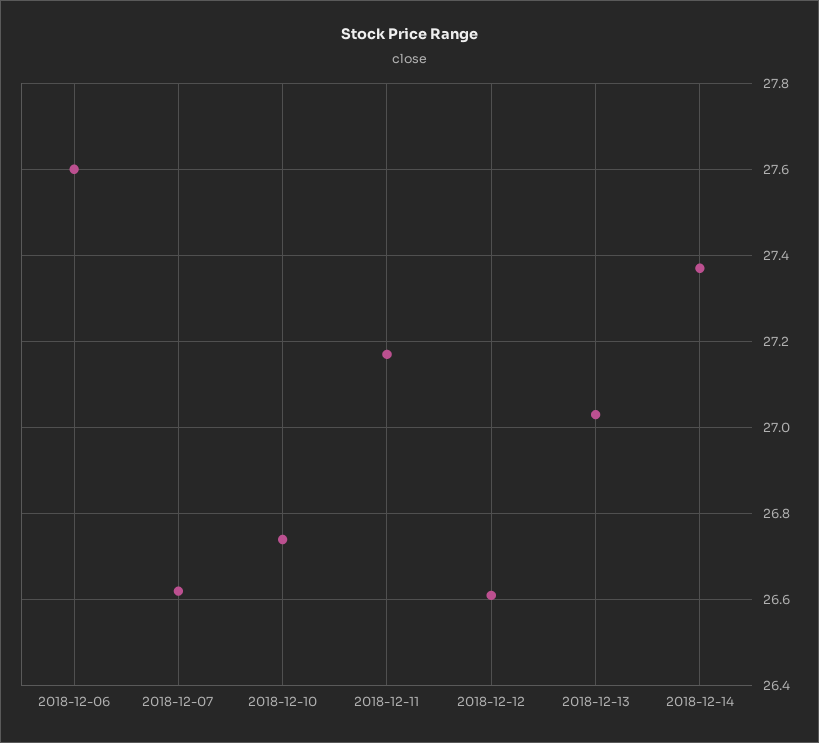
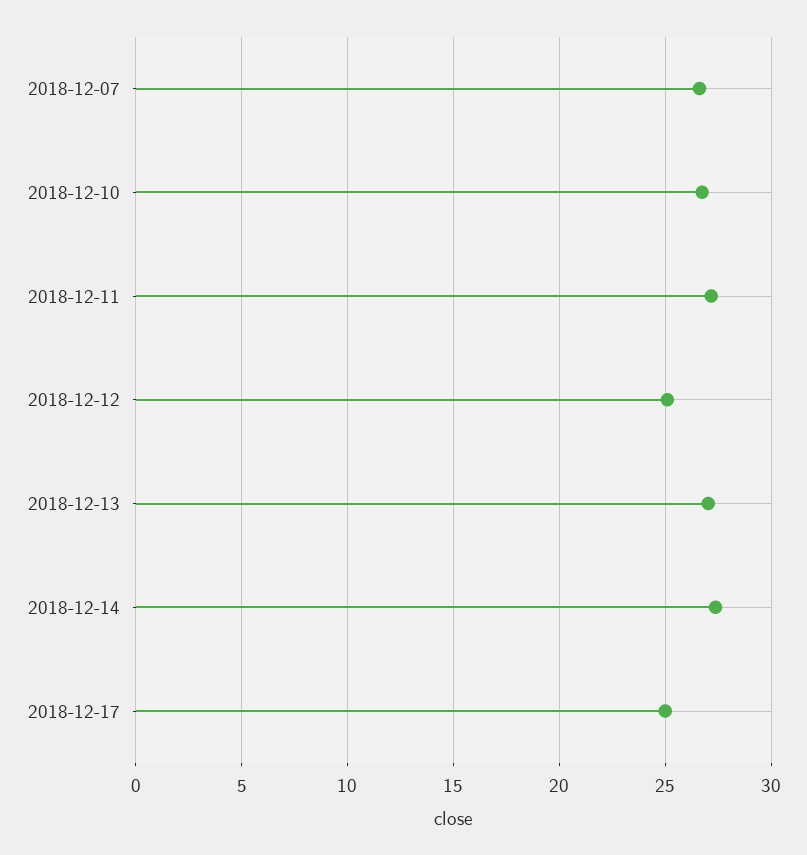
2018-12-06: 27.6 -> none
2018-12-12: 26.6 -> 25
2018-12-17: none -> 25

